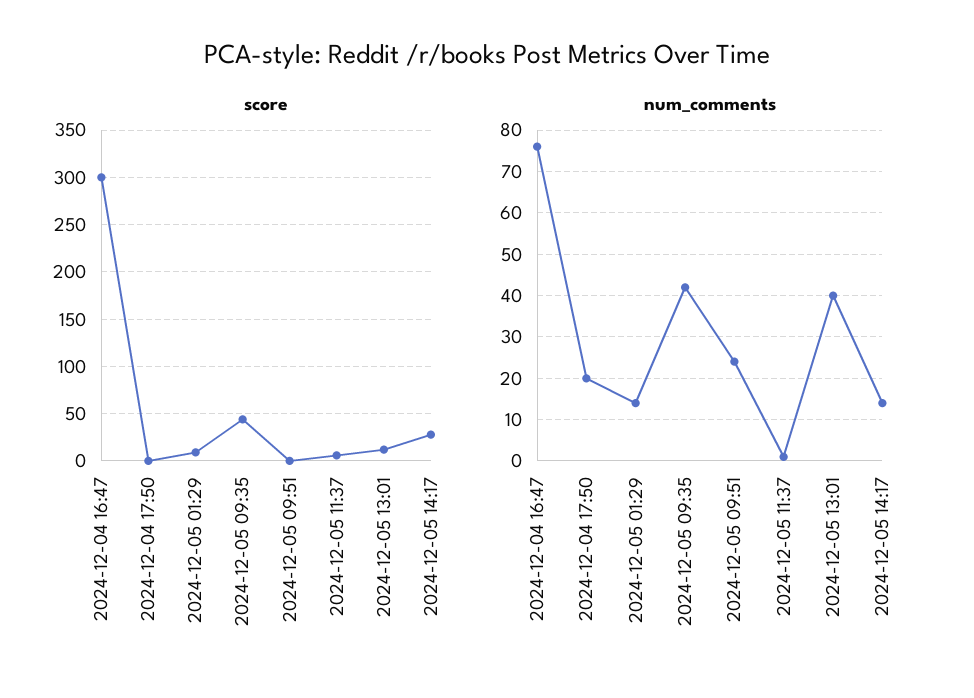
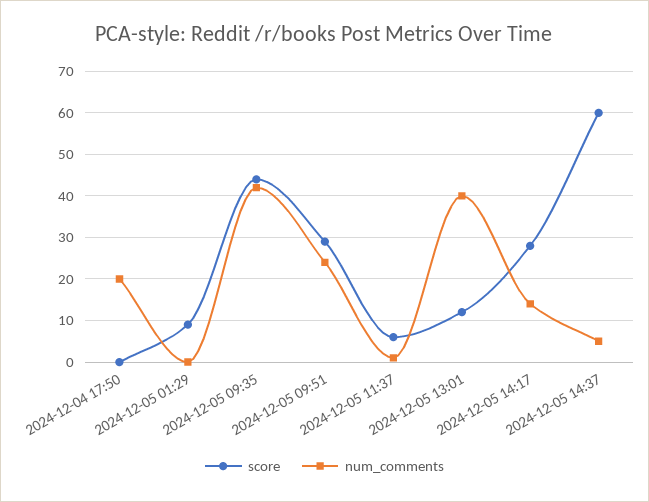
score, 2024-12-04 16:47: 300 -> none
score, 2024-12-05 09:51: 0 -> 30
num_comments, 2024-12-04 16:47: 75 -> none
num_comments, 2024-12-05 01:29: 15 -> 0
score, 2024-12-05 14:37: none -> 60
num_comments, 2024-12-05 14:37: none -> 5

